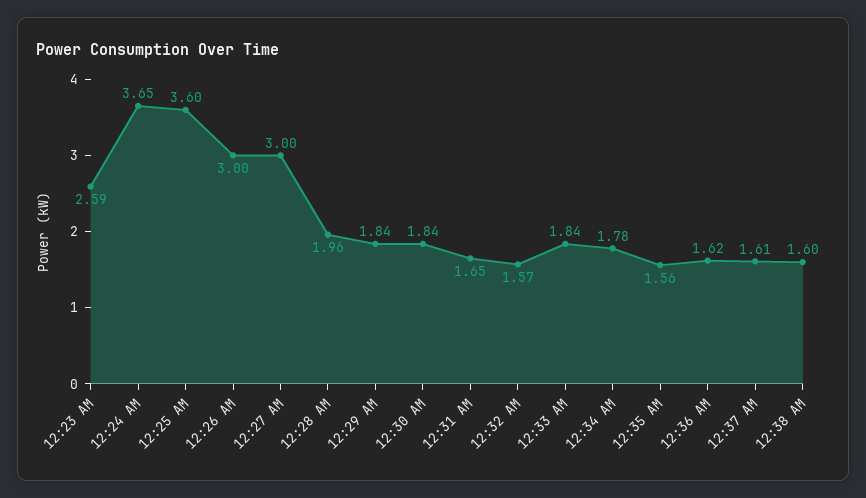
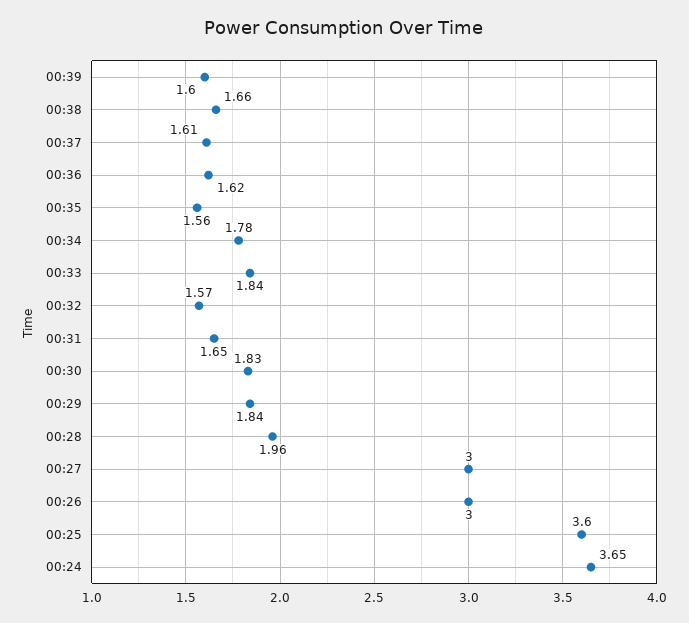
12:23 AM: 2.59 -> none
12:30 AM: 1.84 -> 1.83
12:38 AM: 1.6 -> 1.66
00:39: none -> 1.6

